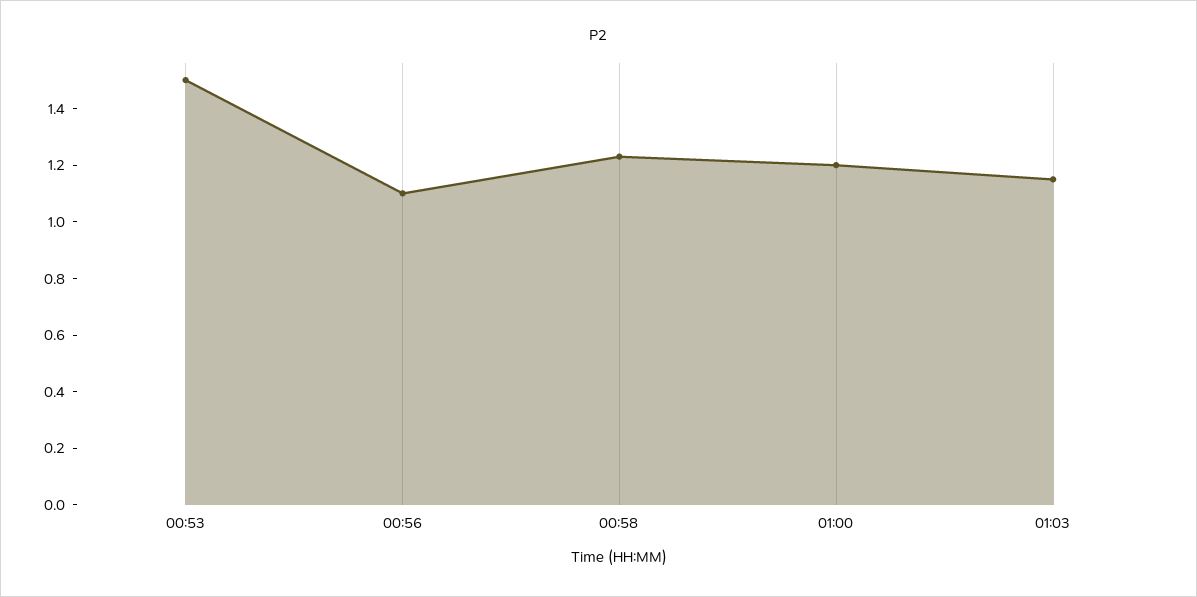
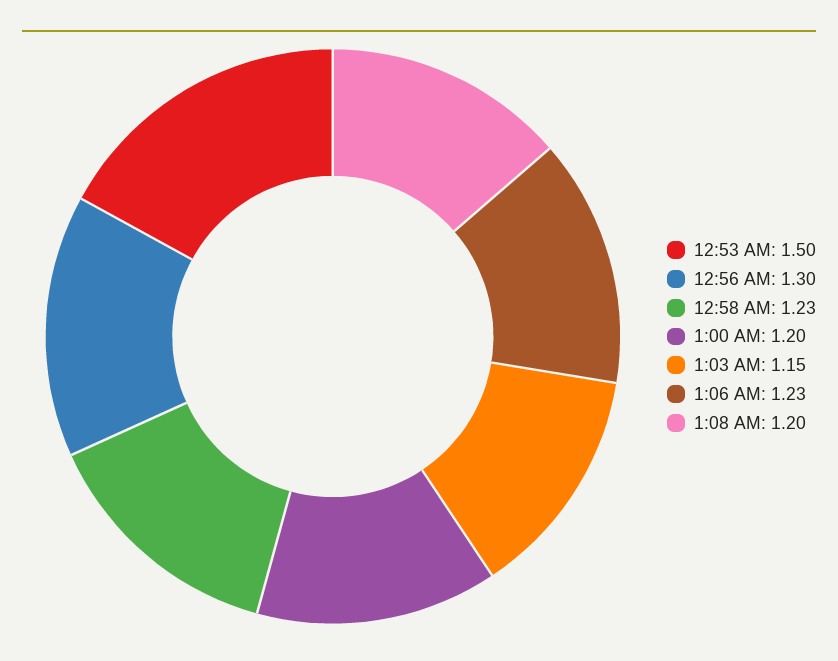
00:56: 1.1 -> 1.3
1:06 AM: none -> 1.23
1:08 AM: none -> 1.2

